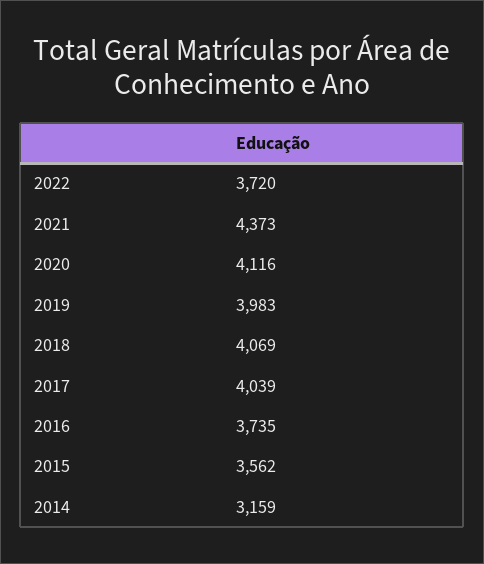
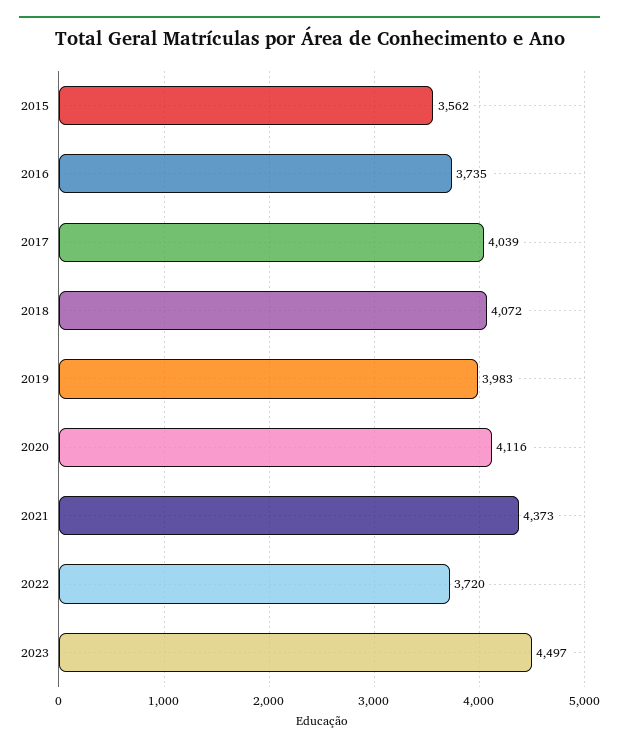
2018: 4069 -> 4072
2014: 3159 -> none
2023: none -> 4497

